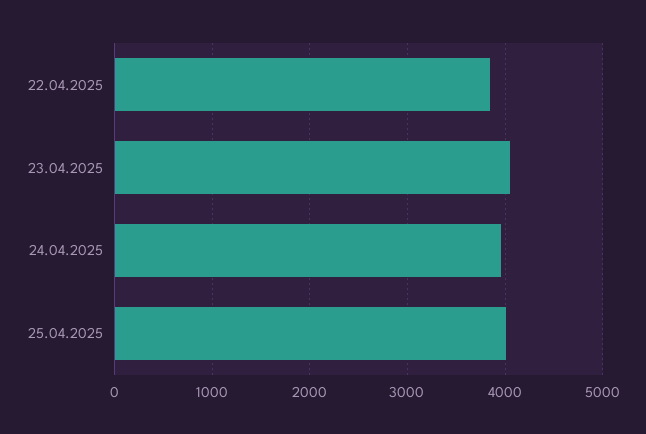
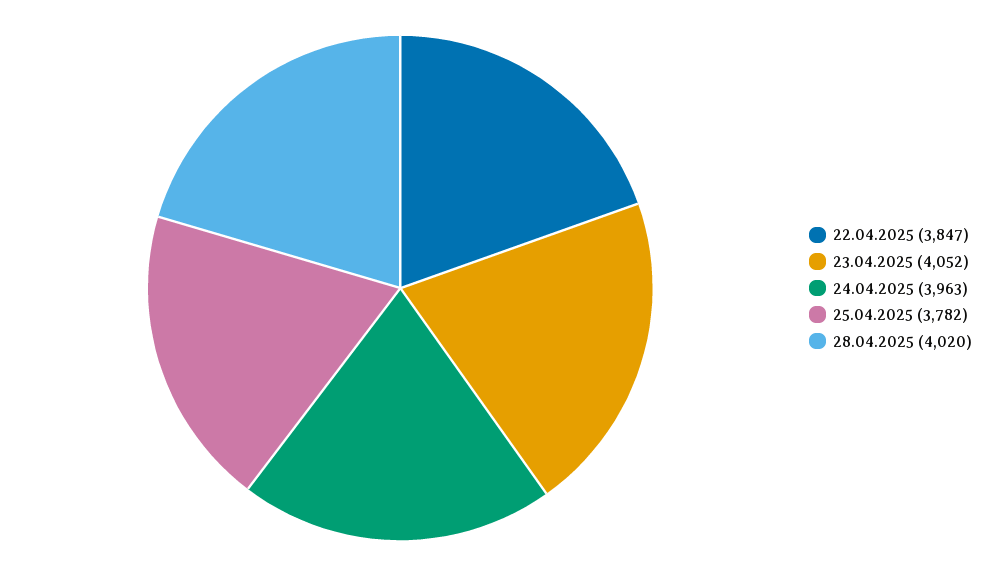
25.04.2025: 4000 -> 3782
28.04.2025: none -> 4020

